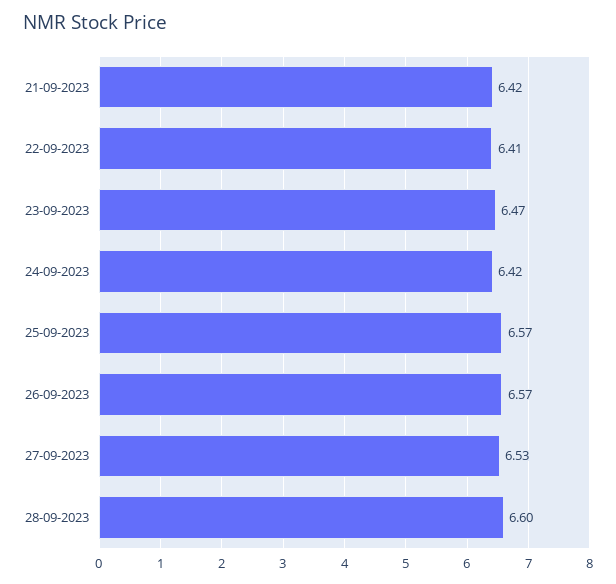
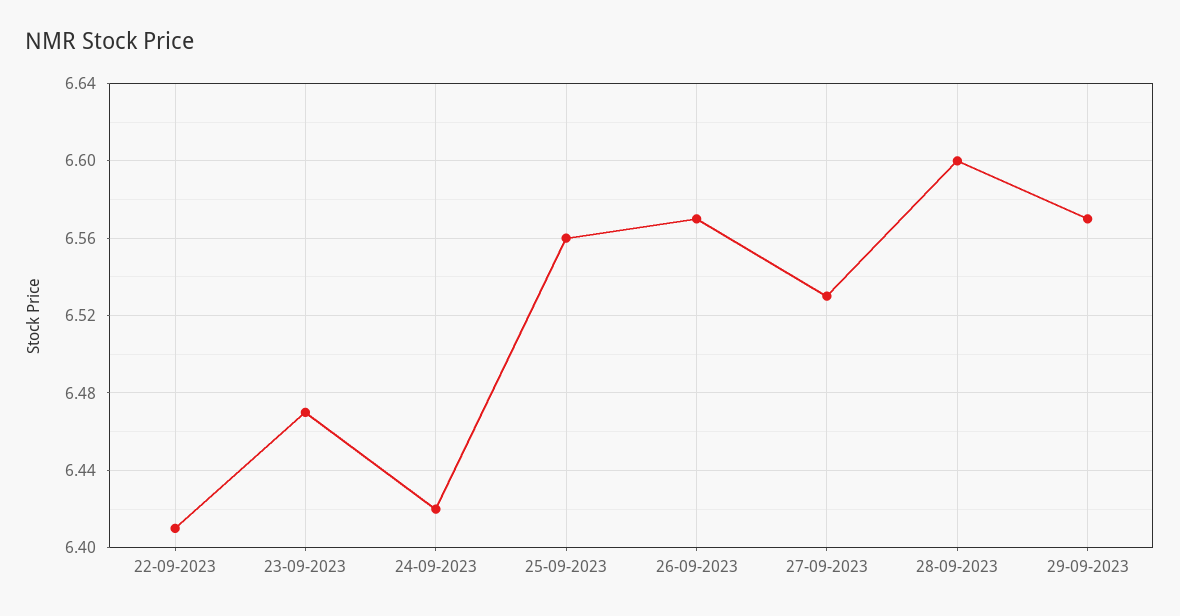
21-09-2023: 6.42 -> none
25-09-2023: 6.57 -> 6.56
29-09-2023: none -> 6.57

